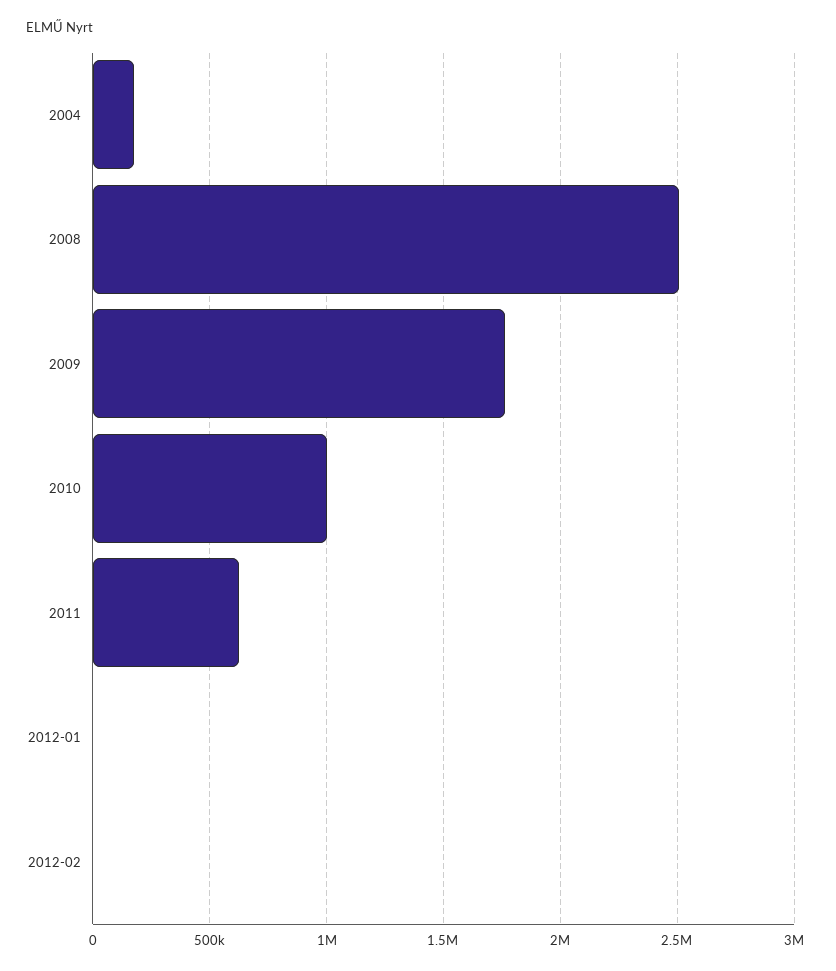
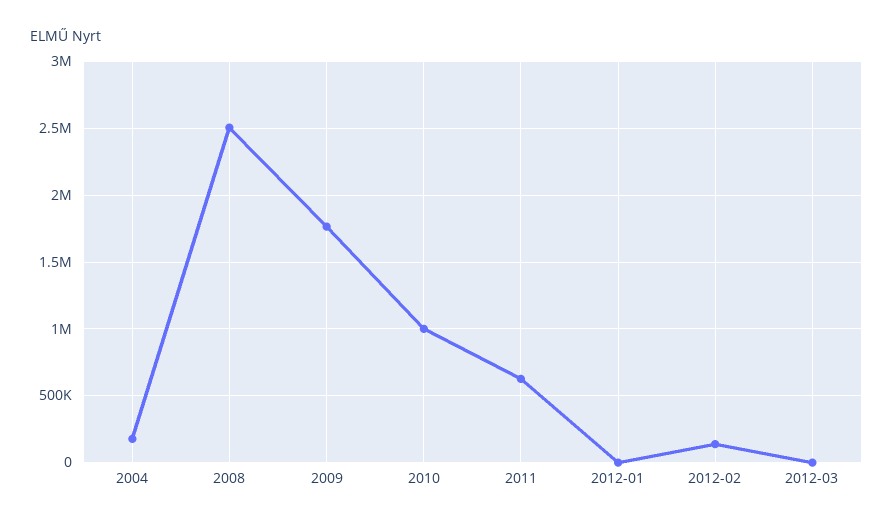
2012-02: 0 -> 150000
2012-03: none -> 0

